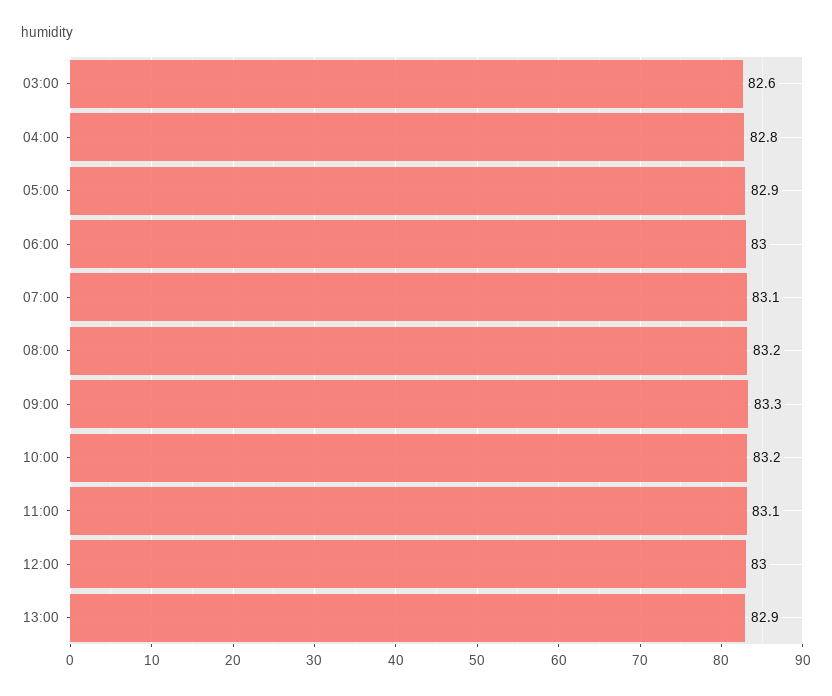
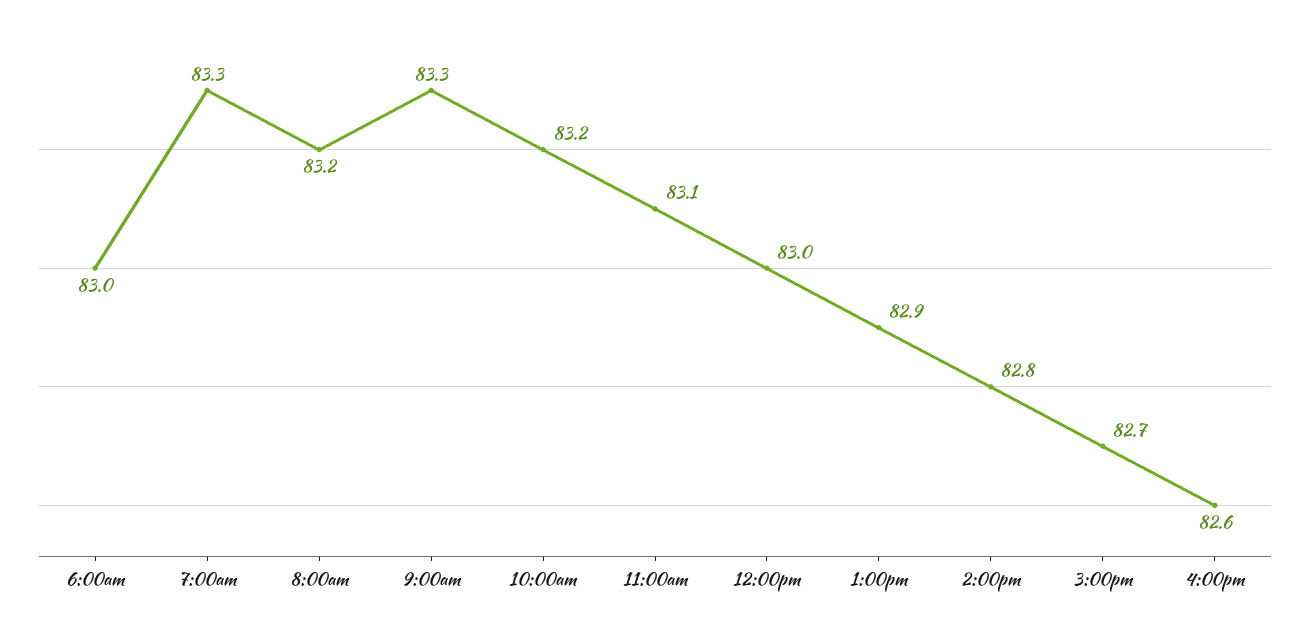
03:00: 82.6 -> none
04:00: 82.8 -> none
05:00: 82.9 -> none
07:00: 83.1 -> 83.3
2:00pm: none -> 82.8
3:00pm: none -> 82.7
4:00pm: none -> 82.6

